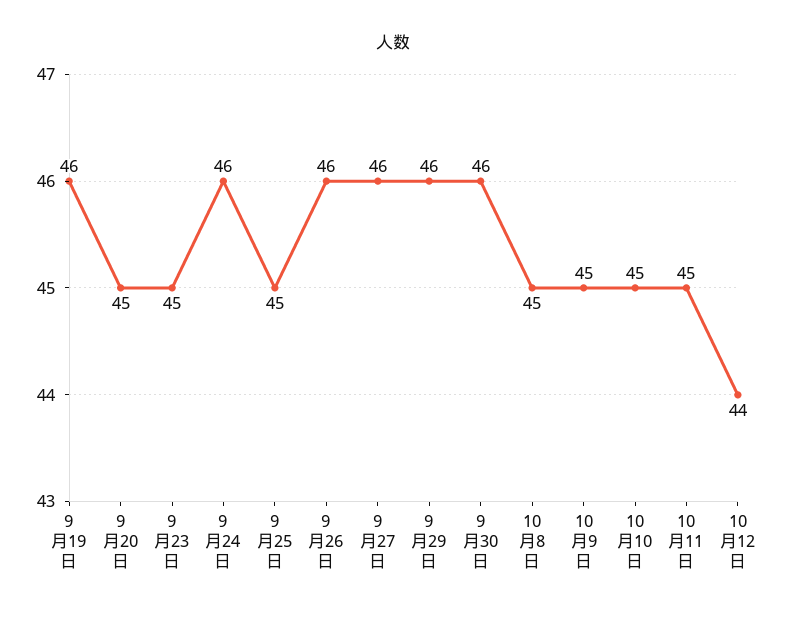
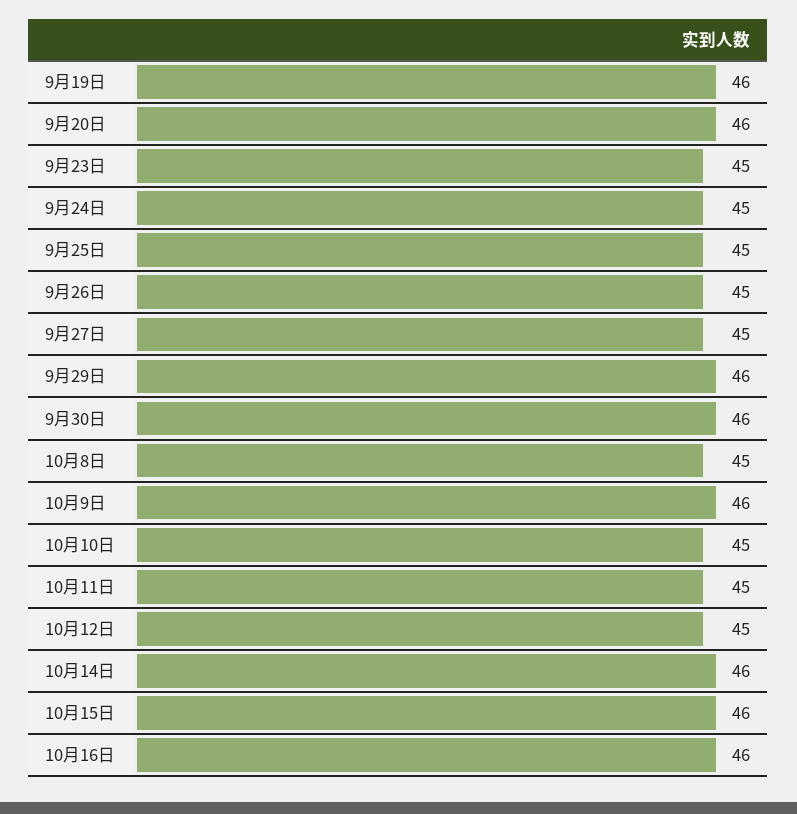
9月20日: 45 -> 46
9月24日: 46 -> 45
9月26日: 46 -> 45
9月27日: 46 -> 45
10月9日: 45 -> 46
10月12日: 44 -> 45
10月14日: none -> 46
10月15日: none -> 46
10月16日: none -> 46

